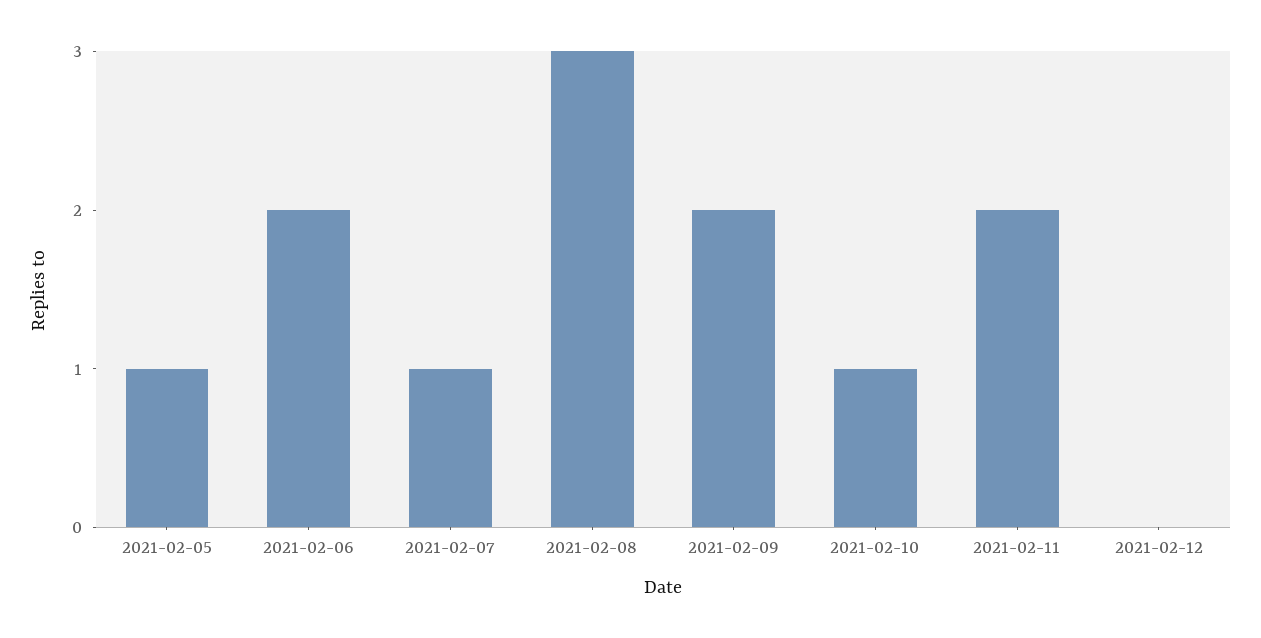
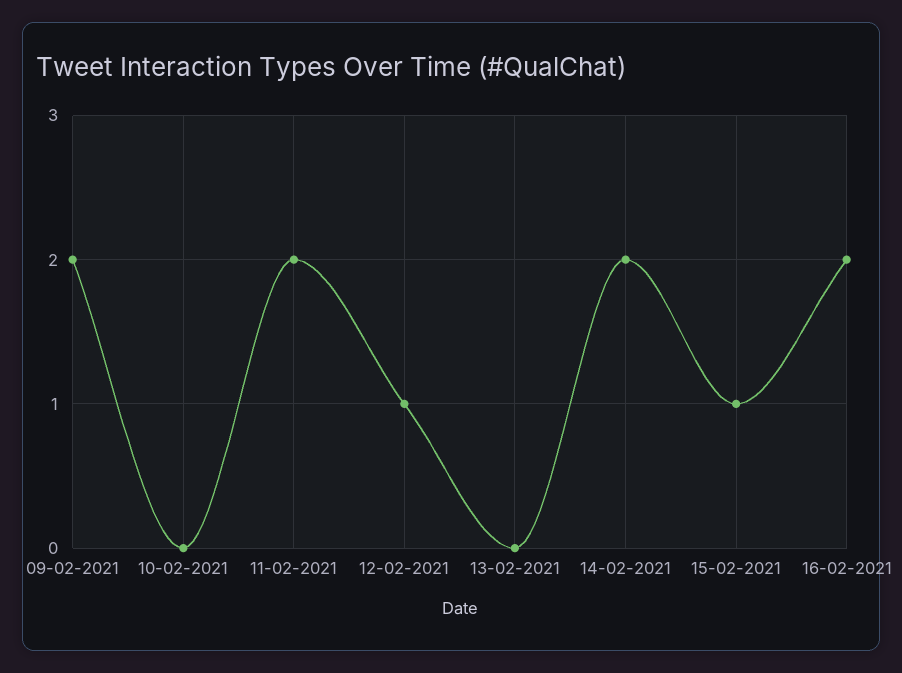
2021-02-05: 1 -> none
2021-02-06: 2 -> none
2021-02-07: 1 -> none
2021-02-08: 3 -> none
2021-02-10: 1 -> 0
2021-02-12: 0 -> 1
13-02-2021: none -> 0
14-02-2021: none -> 2
15-02-2021: none -> 1
16-02-2021: none -> 2

